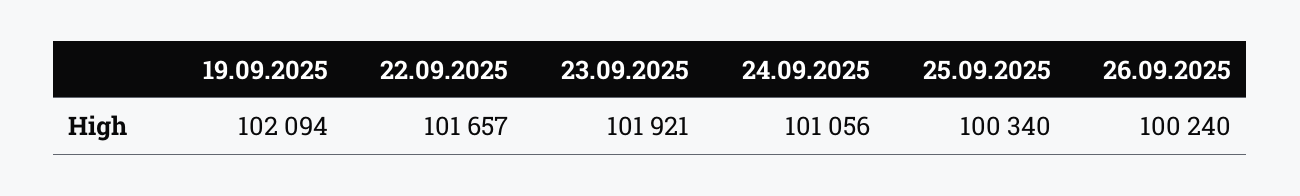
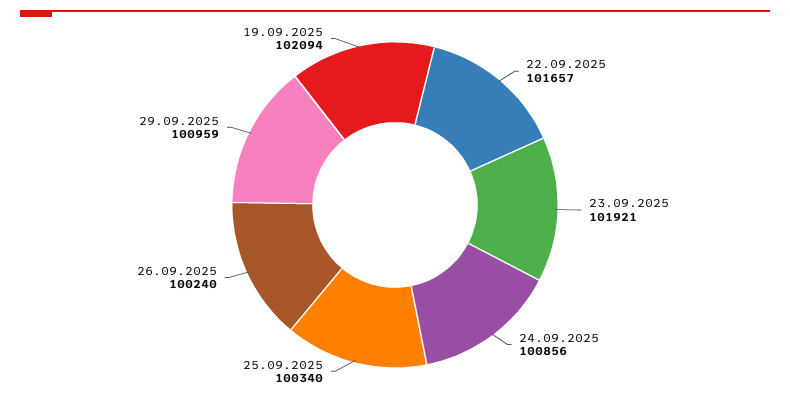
24.09.2025: 101056 -> 100856
29.09.2025: none -> 100959

